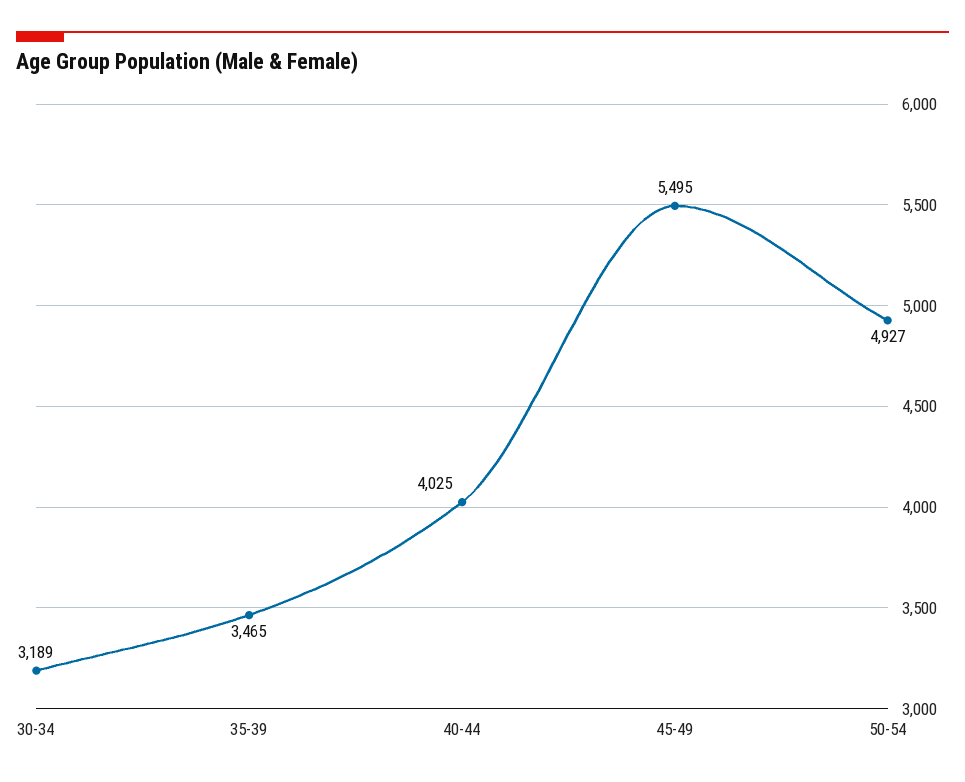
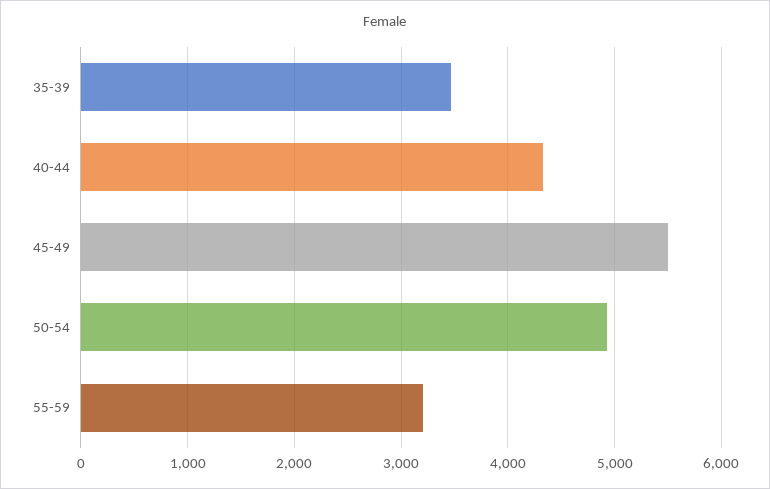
30-34: 3189 -> none
40-44: 4025 -> 4300
55-59: none -> 3200

